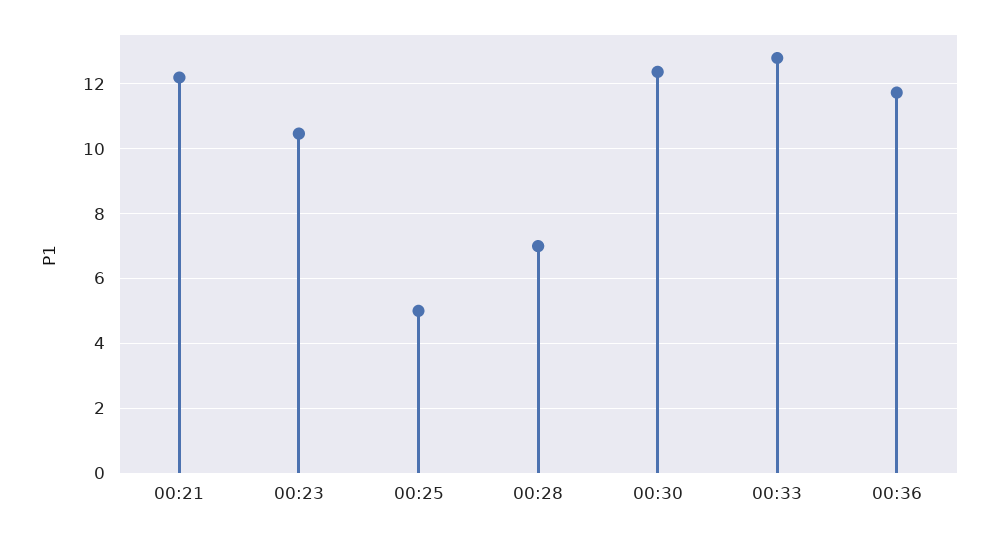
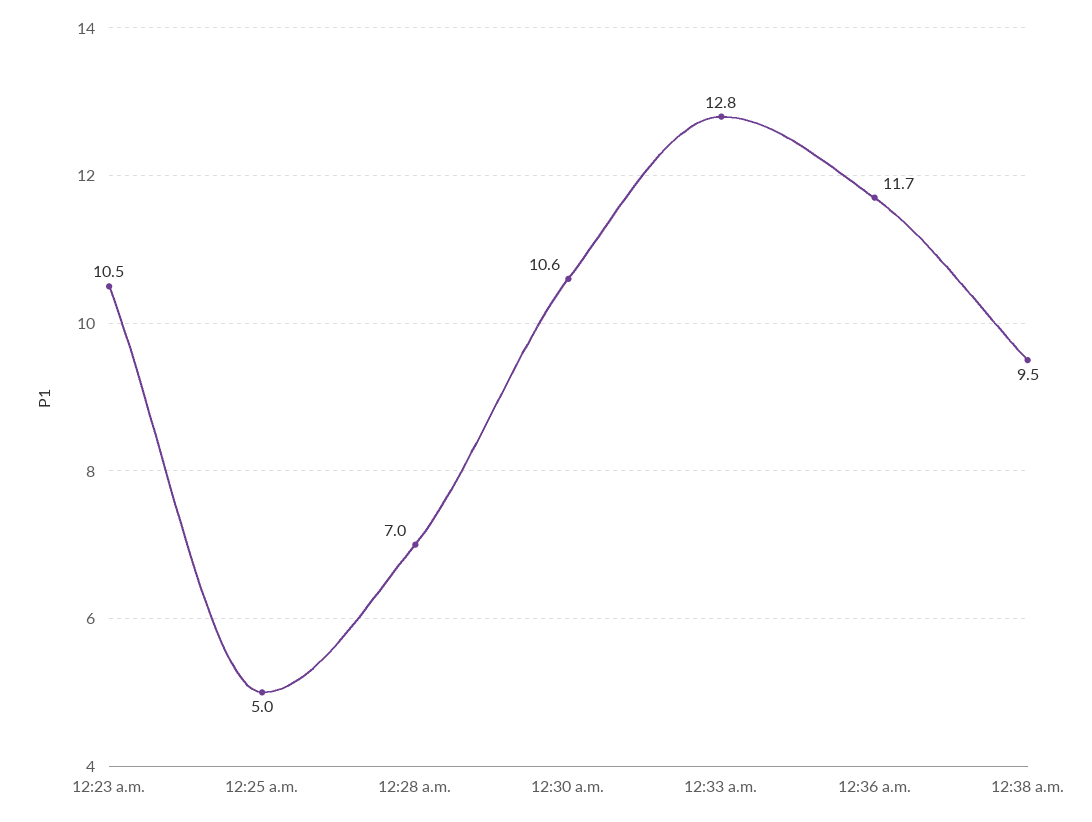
00:21: 12.2 -> none
00:30: 12.4 -> 10.6
12:38 a.m.: none -> 9.5

